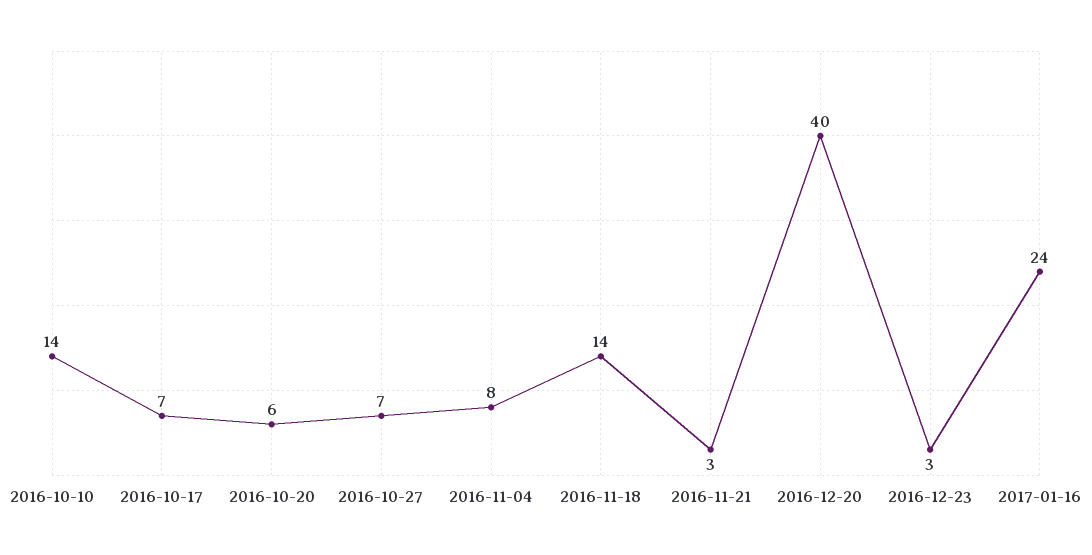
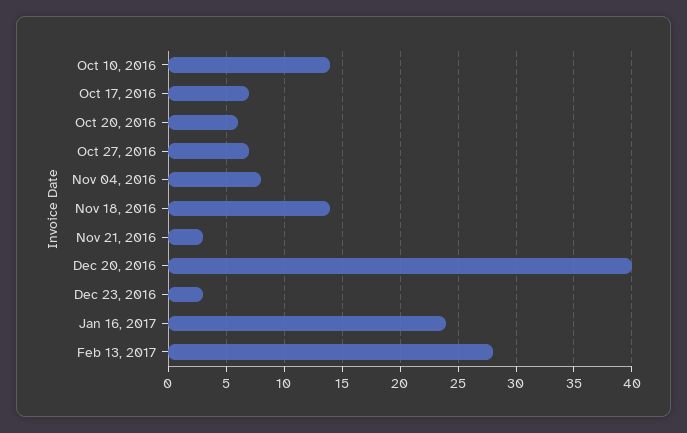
Feb 13, 2017: none -> 28

